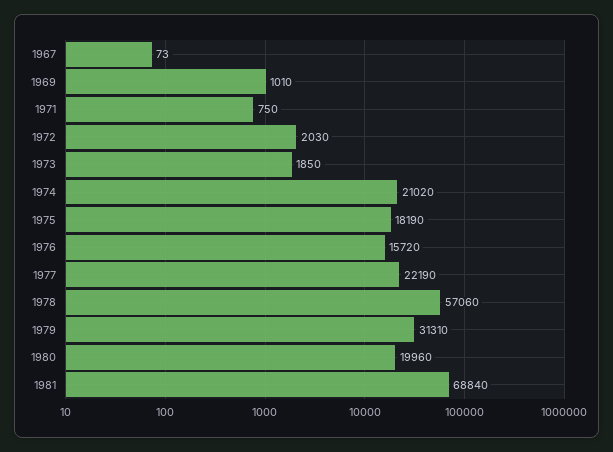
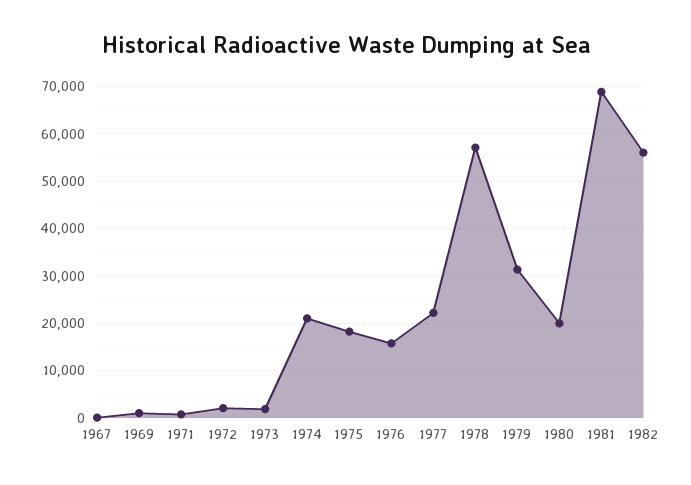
1982: none -> 56000

